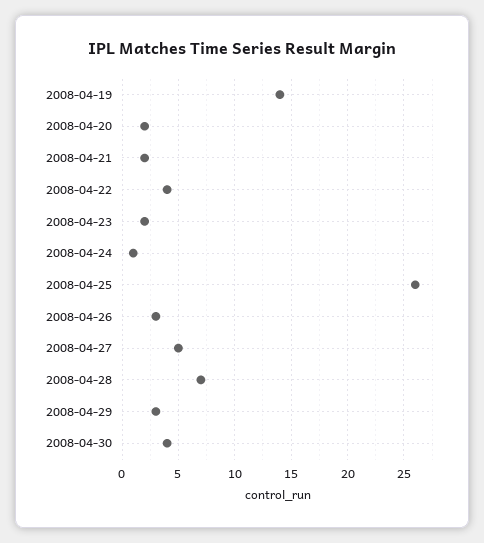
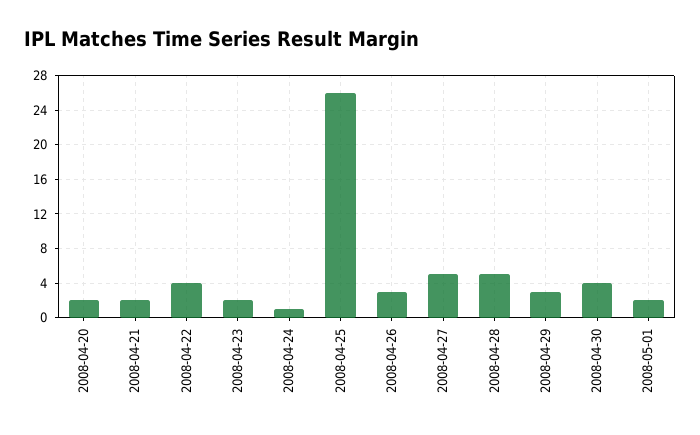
2008-04-19: 14 -> none
2008-04-28: 7 -> 5
2008-05-01: none -> 2

